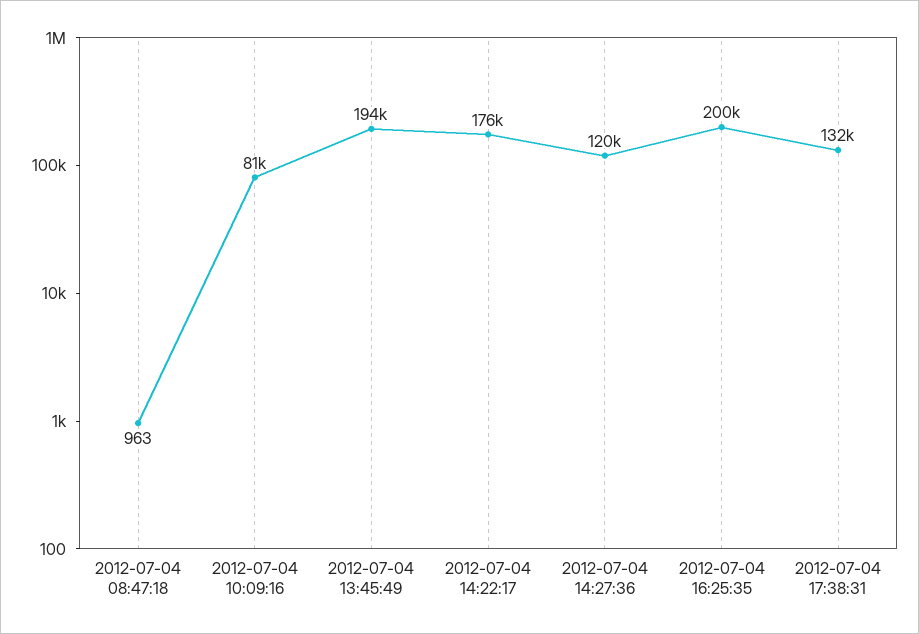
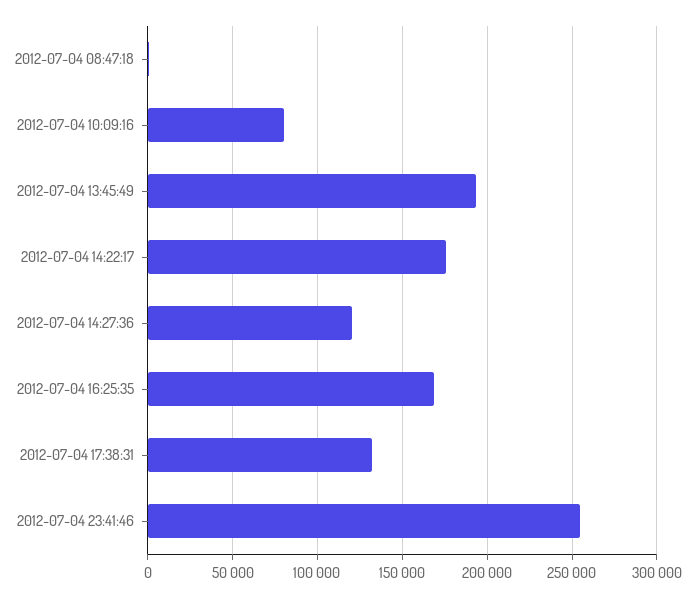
2012-07-04 16:25:35: 200000 -> 170000
2012-07-04 23:41:46: none -> 255000

